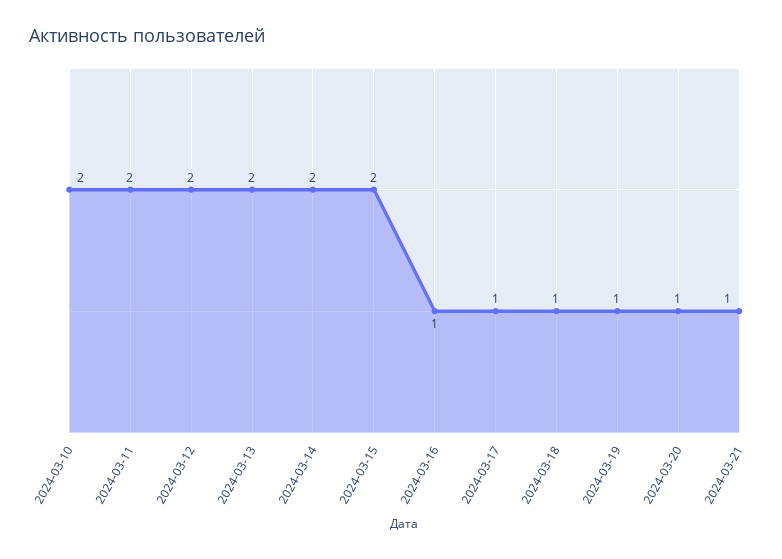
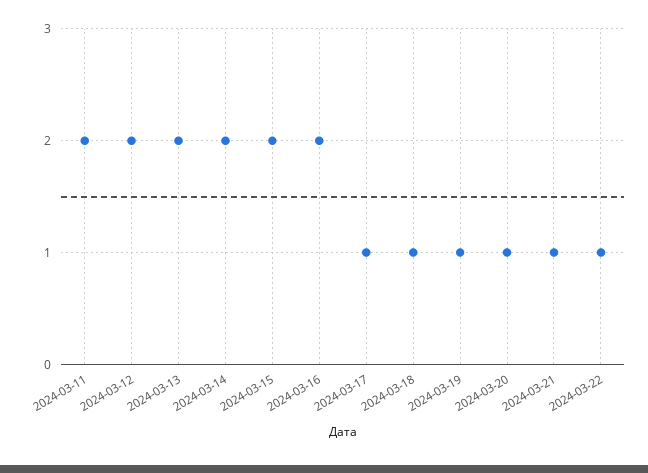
2024-03-10: 2 -> none
2024-03-16: 1 -> 2
2024-03-22: none -> 1

